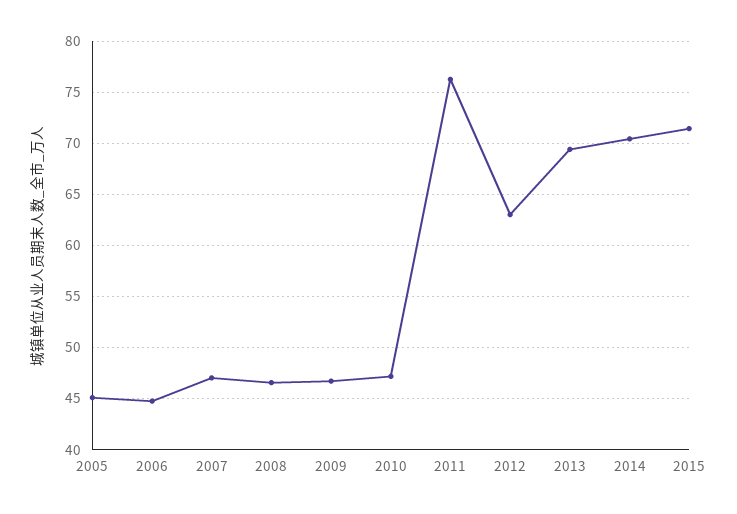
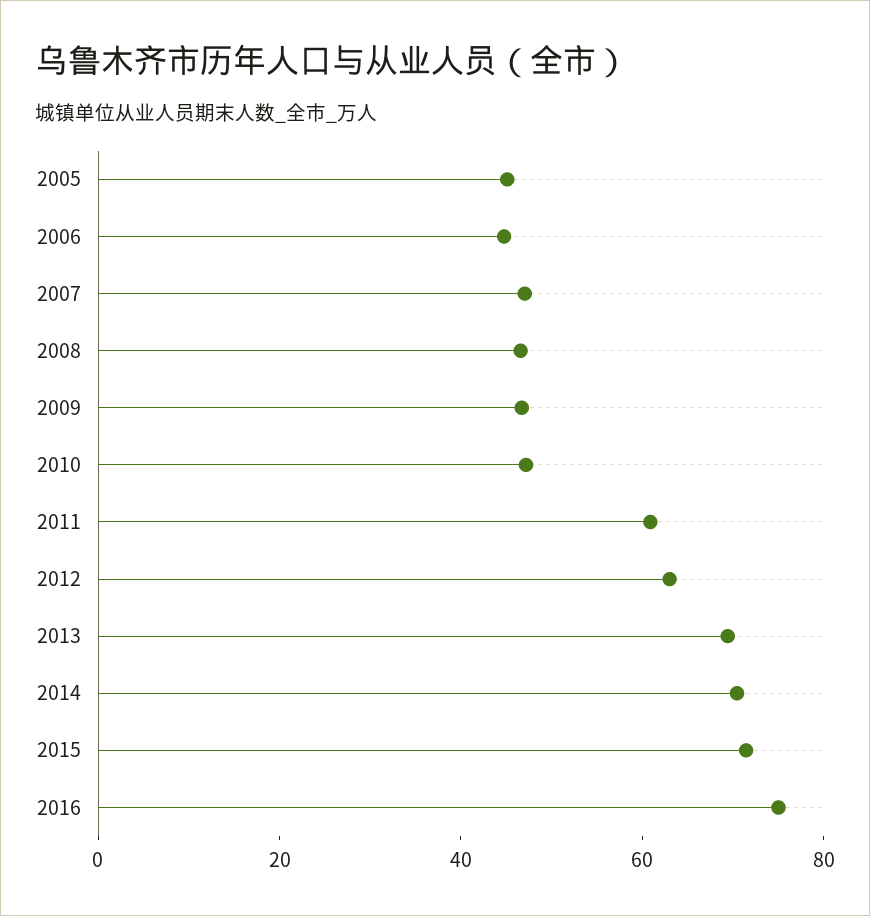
2011: 76 -> 60
2016: none -> 75

